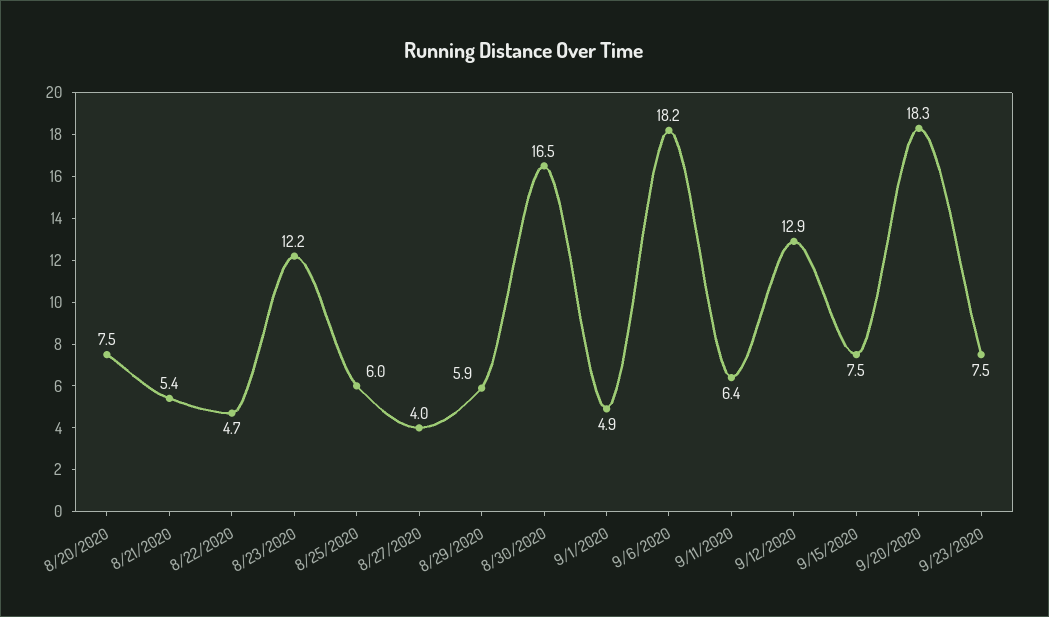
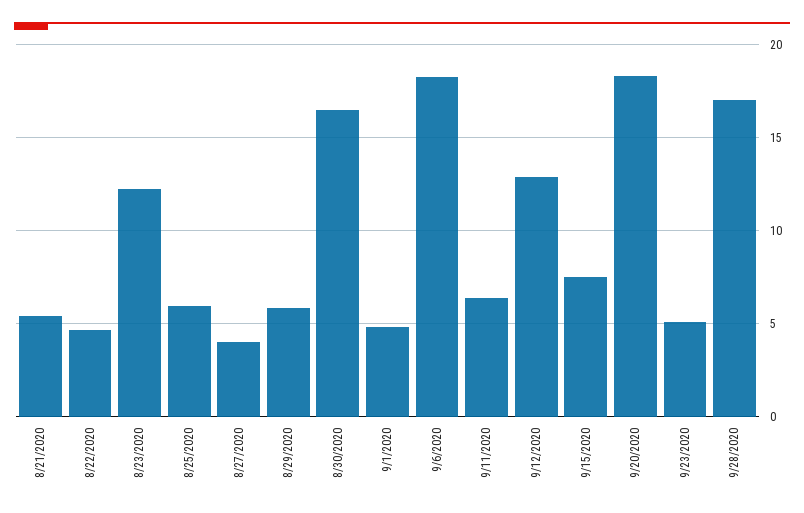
8/20/2020: 7.5 -> none
9/23/2020: 7.5 -> 5
9/28/2020: none -> 17

